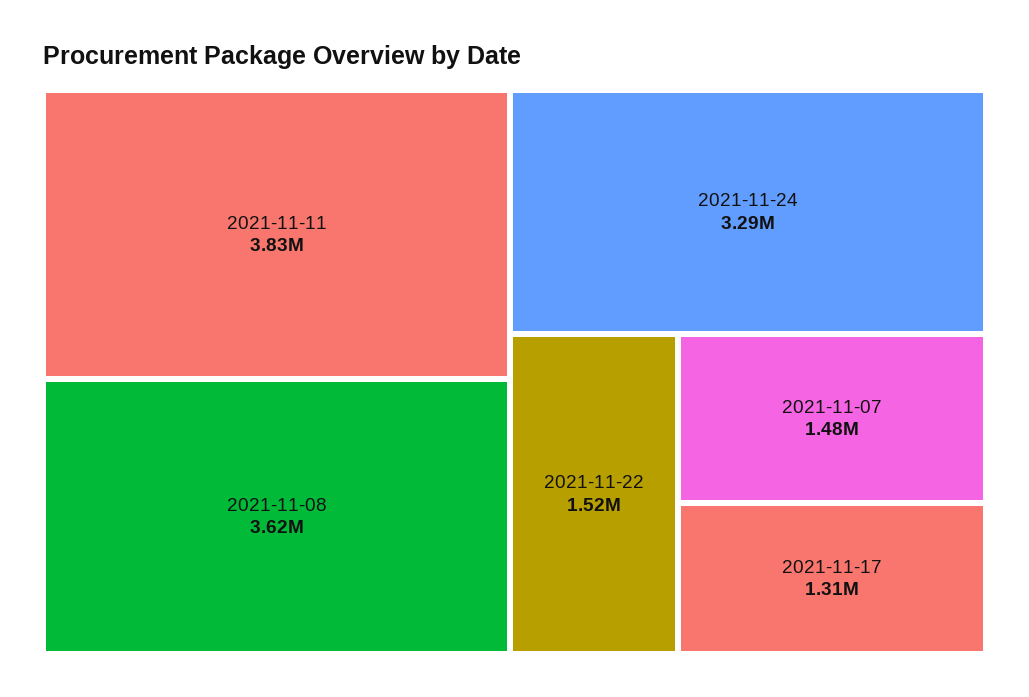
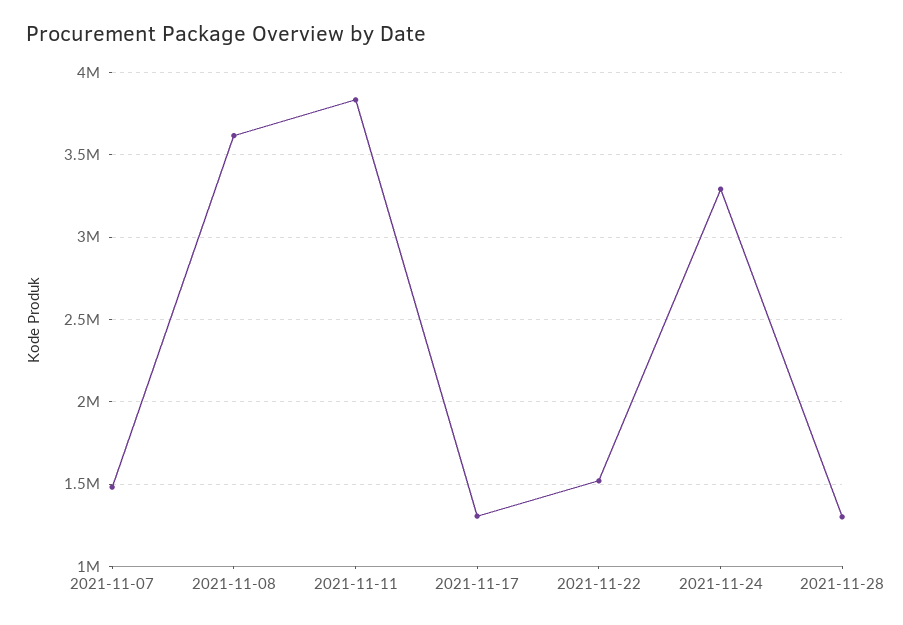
2021-11-28: none -> 1300000

